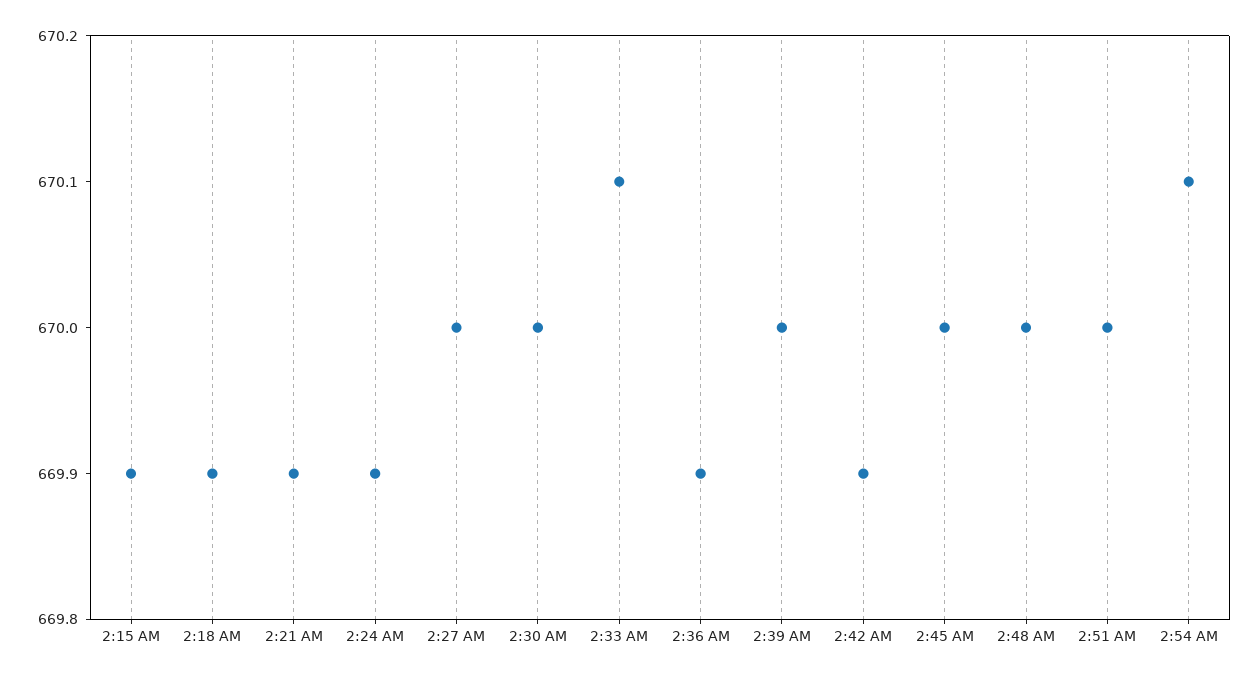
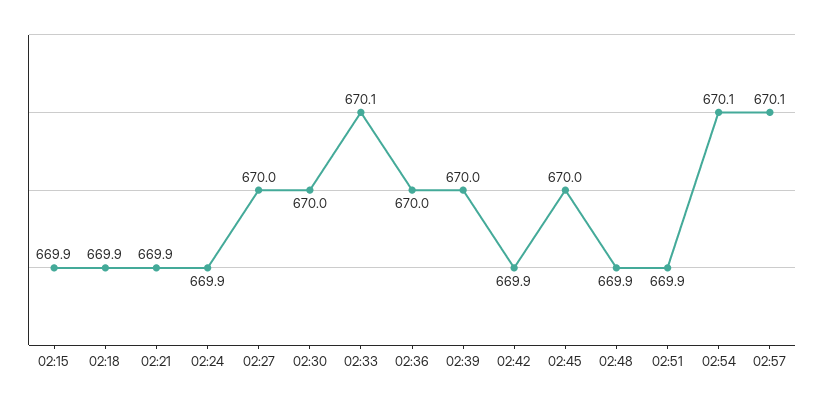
2:36 AM: 669.9 -> 670
2:48 AM: 670 -> 669.9
2:51 AM: 670 -> 669.9
02:57: none -> 670.1

